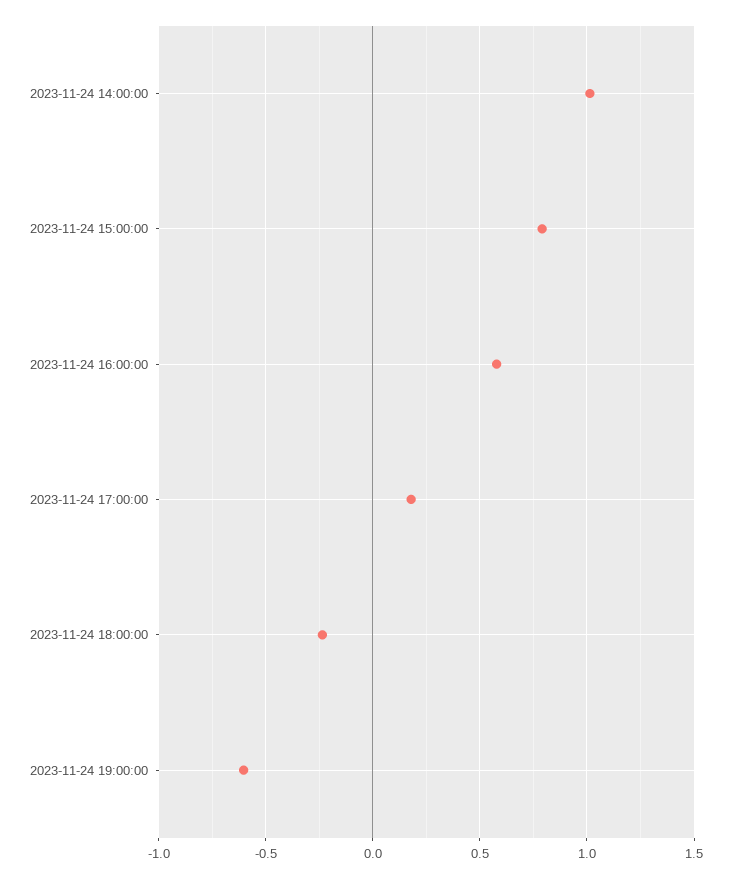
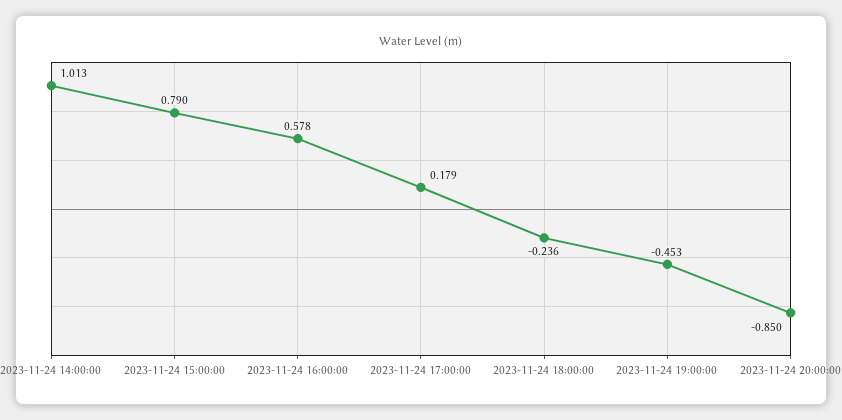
2023-11-24 19:00:00: -0.6 -> -0.453
2023-11-24 20:00:00: none -> -0.85

